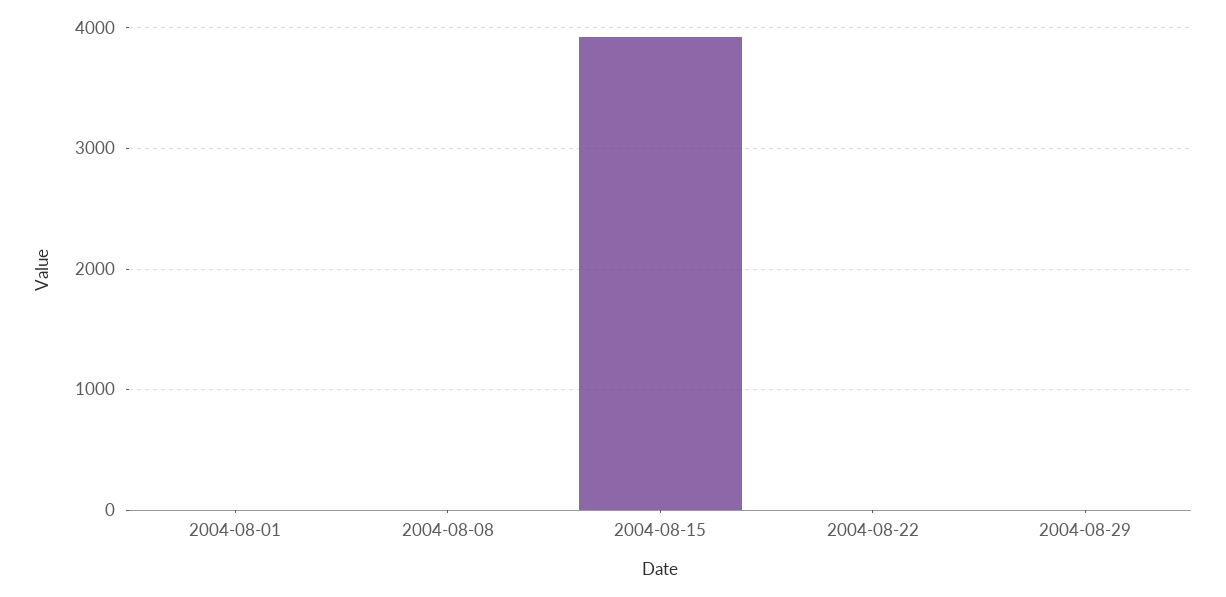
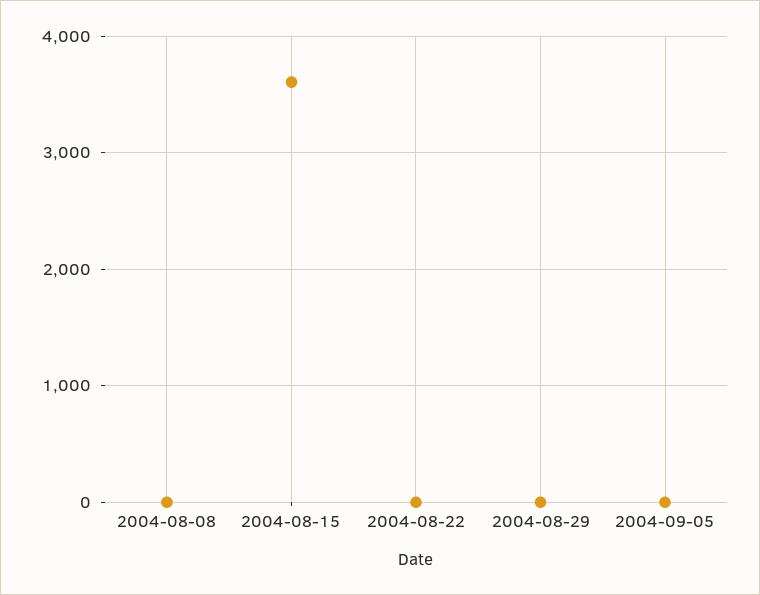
2004-08-01: 0 -> none
2004-08-15: 3900 -> 3600
2004-09-05: none -> 0

